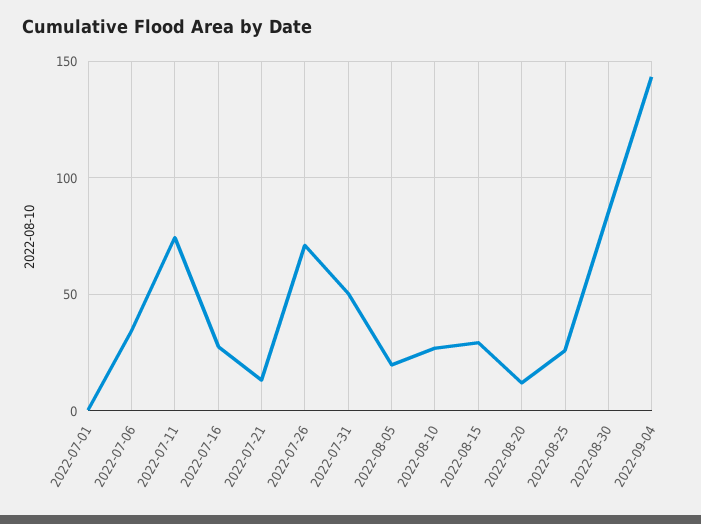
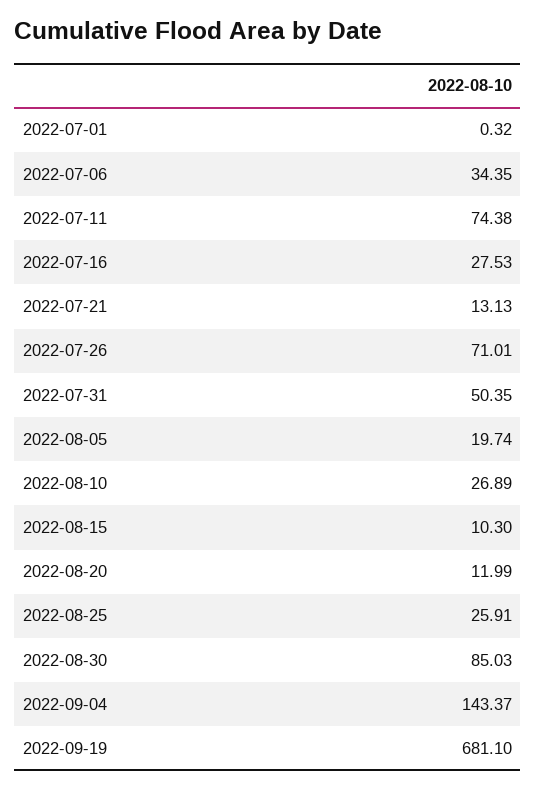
2022-08-15: 30 -> 10.3
2022-09-19: none -> 681.1

